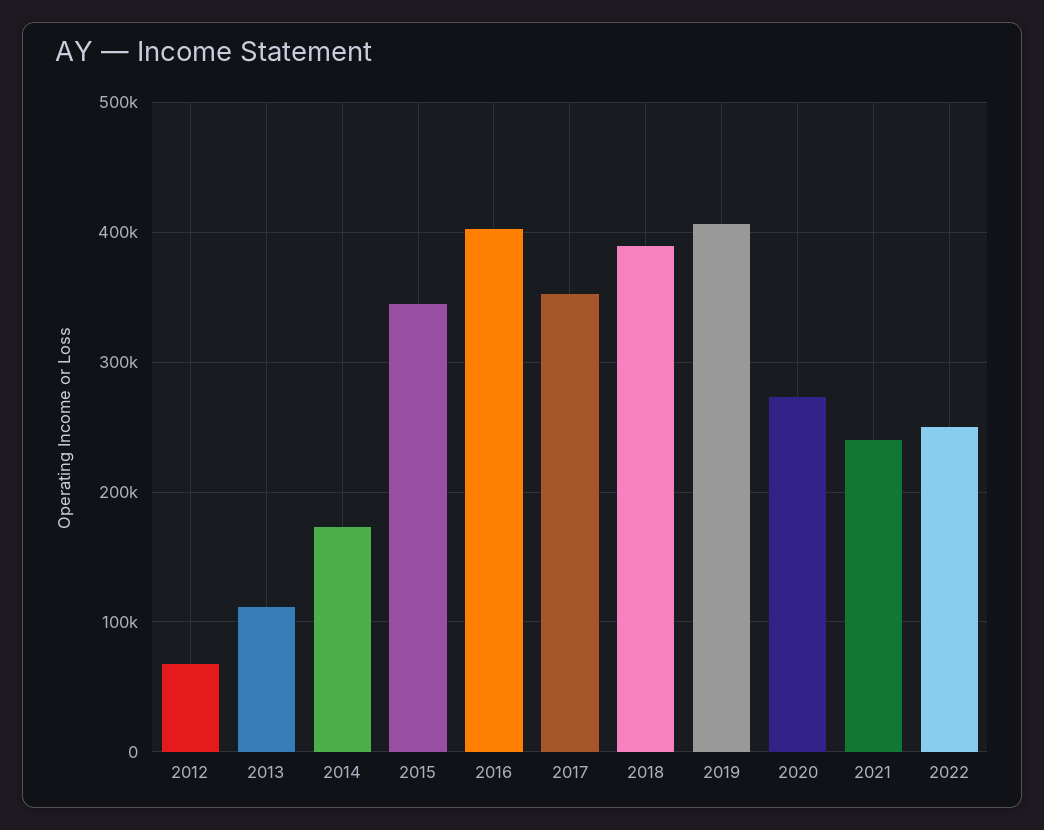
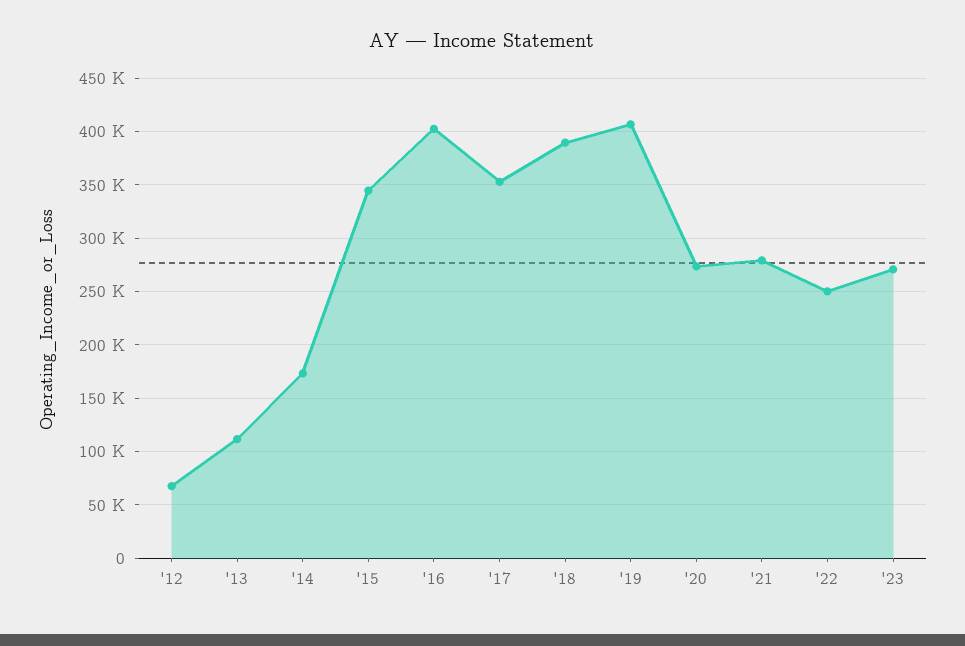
2021: 240000 -> 280000
'23: none -> 270000

